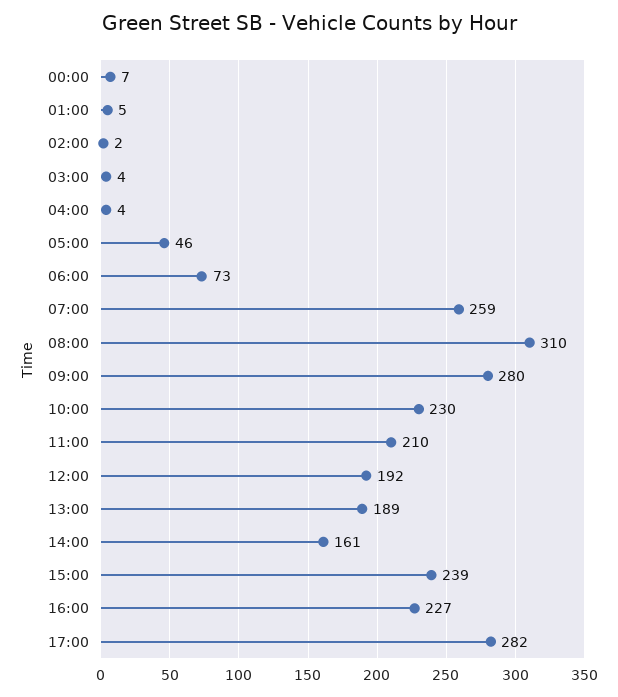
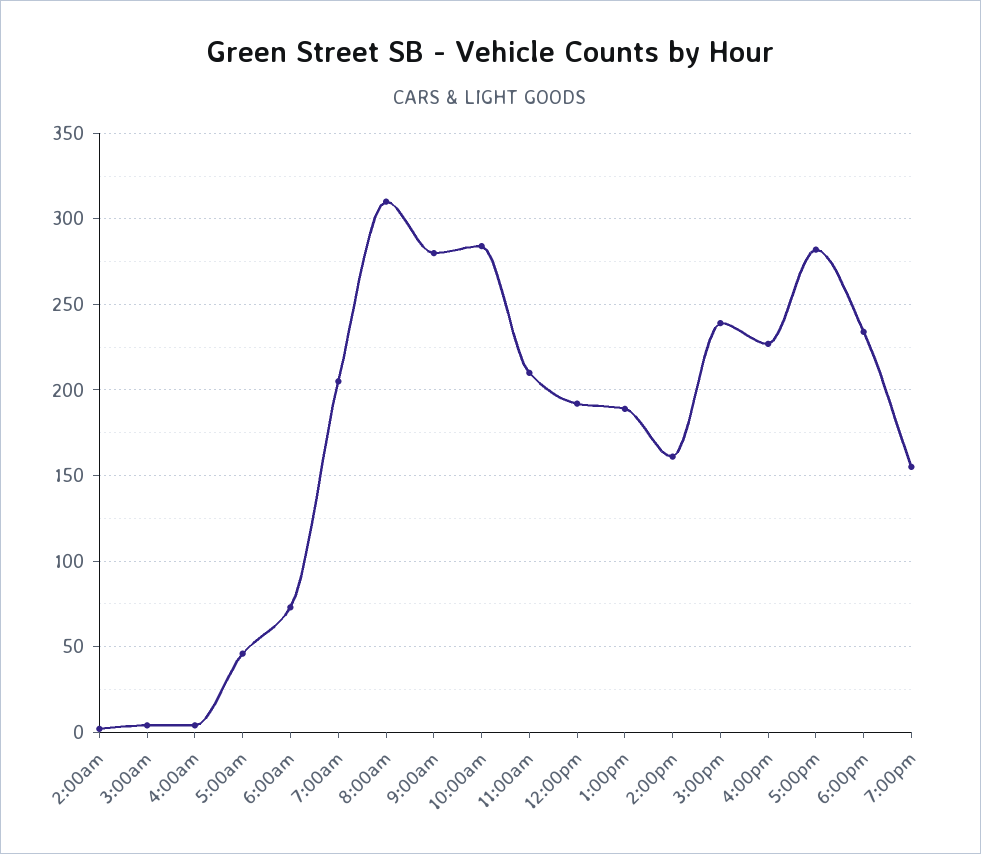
00:00: 7 -> none
01:00: 5 -> none
07:00: 259 -> 205
10:00: 230 -> 285
6:00pm: none -> 235
7:00pm: none -> 155

